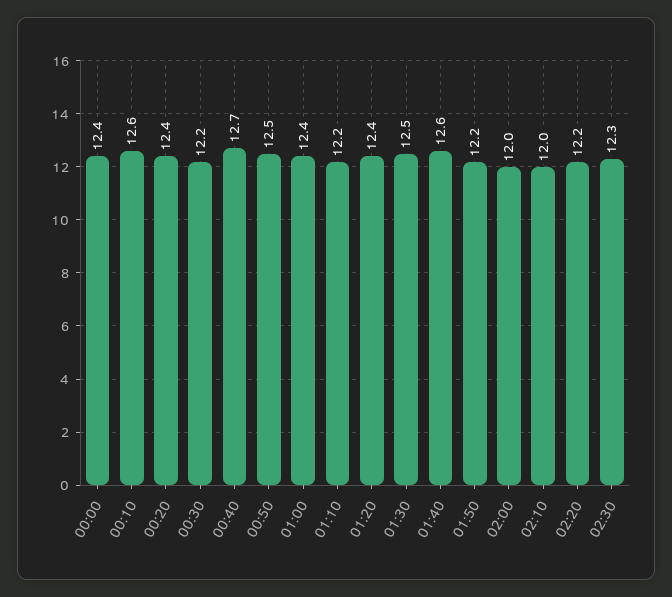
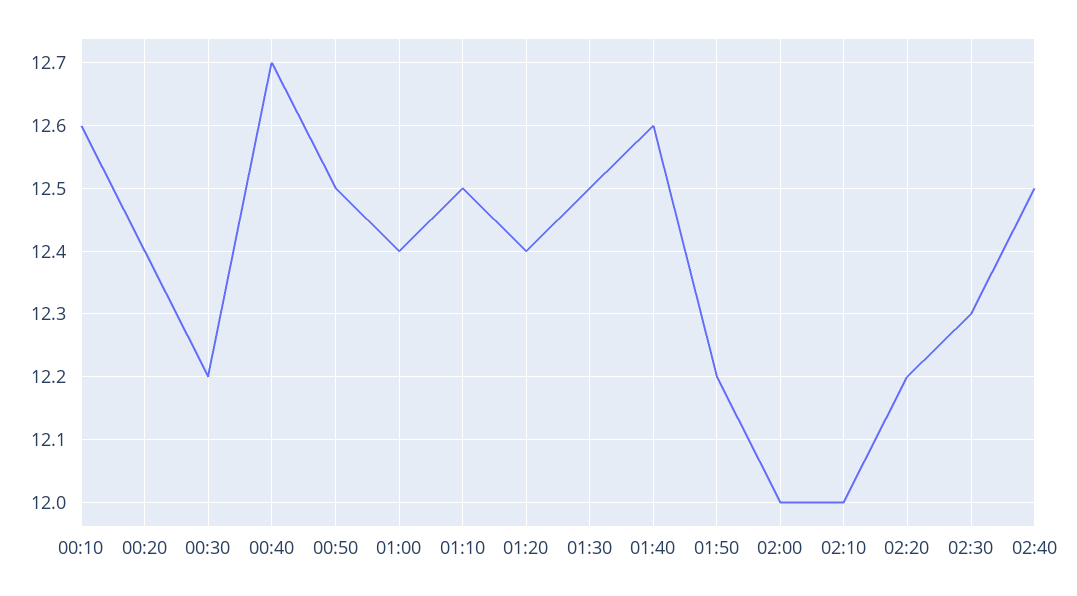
00:00: 12.4 -> none
01:10: 12.2 -> 12.5
02:40: none -> 12.5

